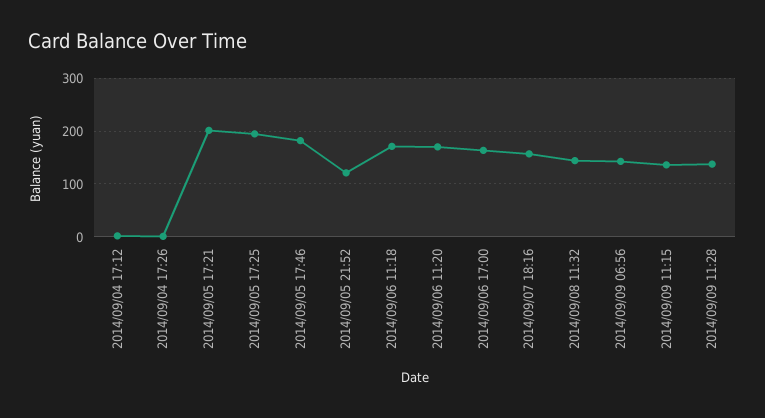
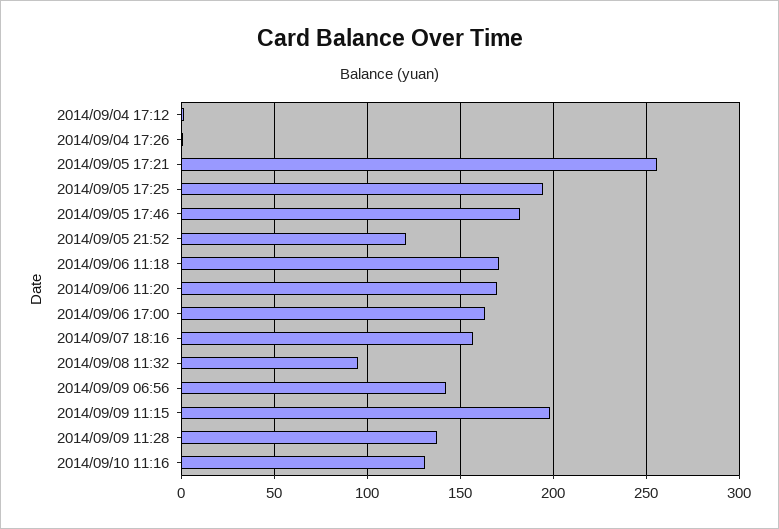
2014/09/05 17:21: 200 -> 255
2014/09/08 11:32: 140 -> 95
2014/09/09 11:15: 140 -> 200
2014/09/10 11:16: none -> 130

